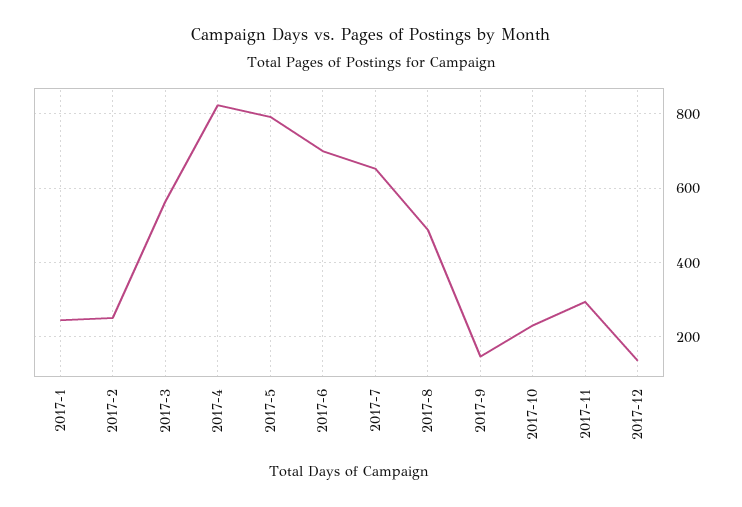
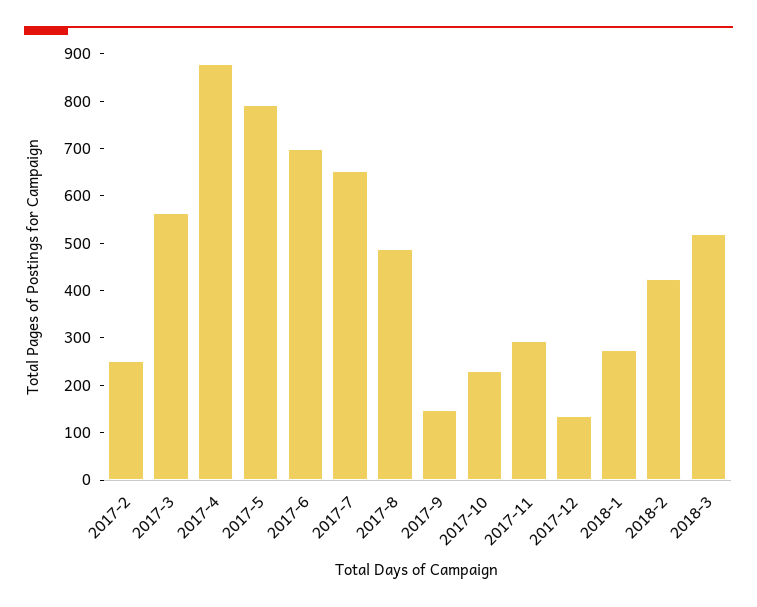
2017-1: 240 -> none
2017-4: 820 -> 880
2018-1: none -> 280
2018-2: none -> 420
2018-3: none -> 520

